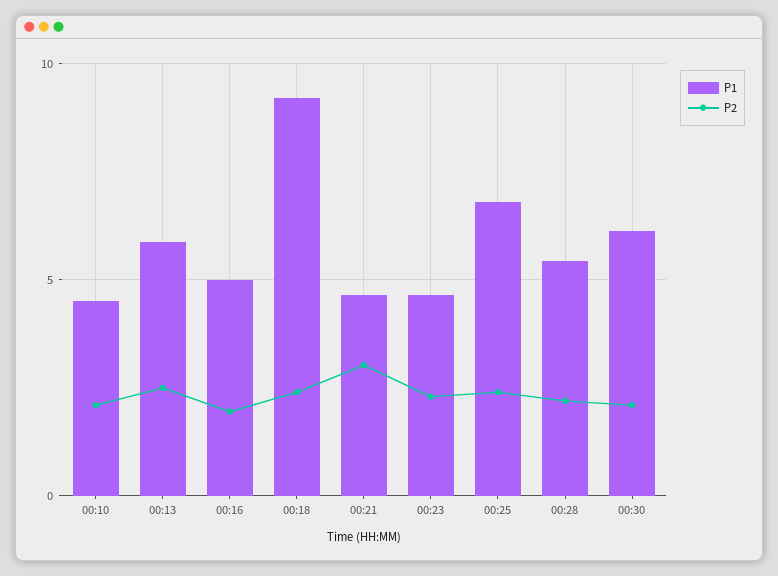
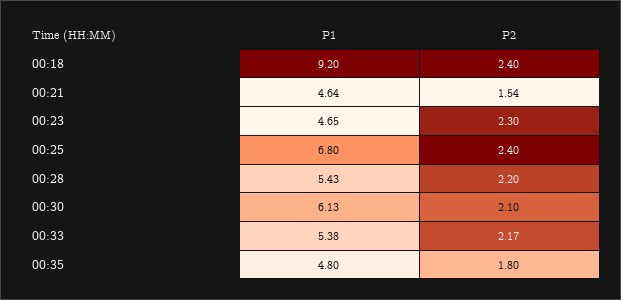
P1, 00:10: 4.5 -> none
P2, 00:10: 2 -> none
P1, 00:13: 6 -> none
P2, 00:13: 2.5 -> none
P1, 00:16: 5 -> none
P2, 00:16: 2 -> none
P2, 00:21: 3 -> 1.54
P1, 00:33: none -> 5.38
P2, 00:33: none -> 2.17
P1, 00:35: none -> 4.8
P2, 00:35: none -> 1.8

